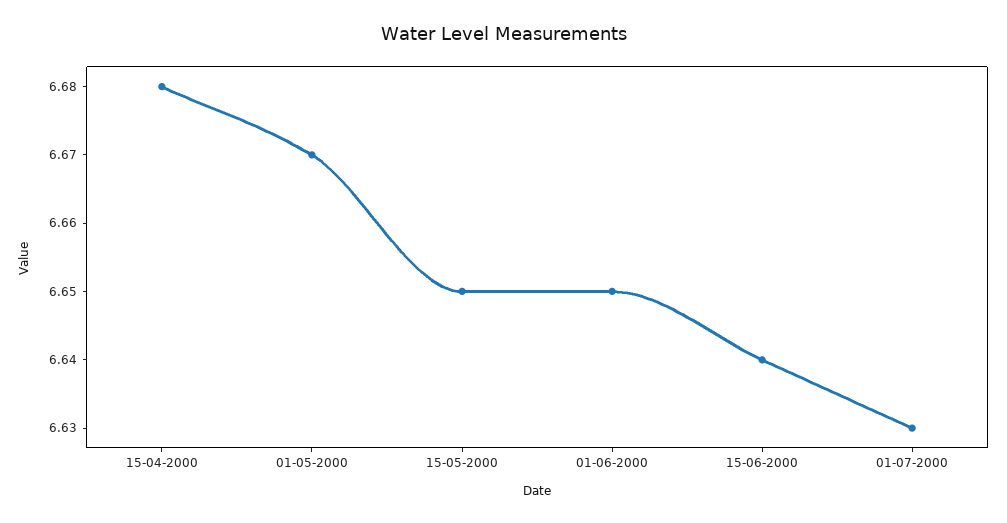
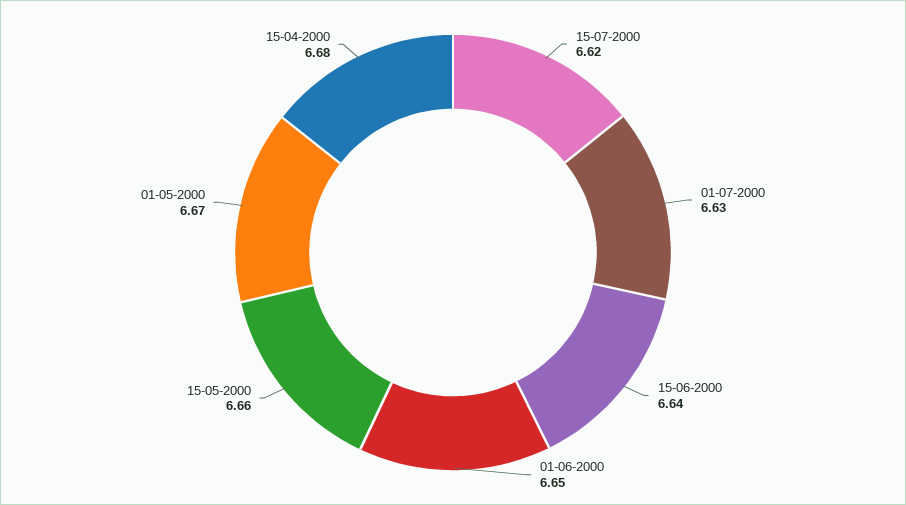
15-05-2000: 6.65 -> 6.66
15-07-2000: none -> 6.62

